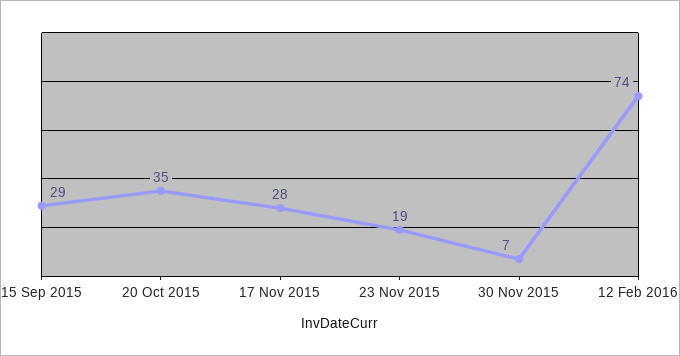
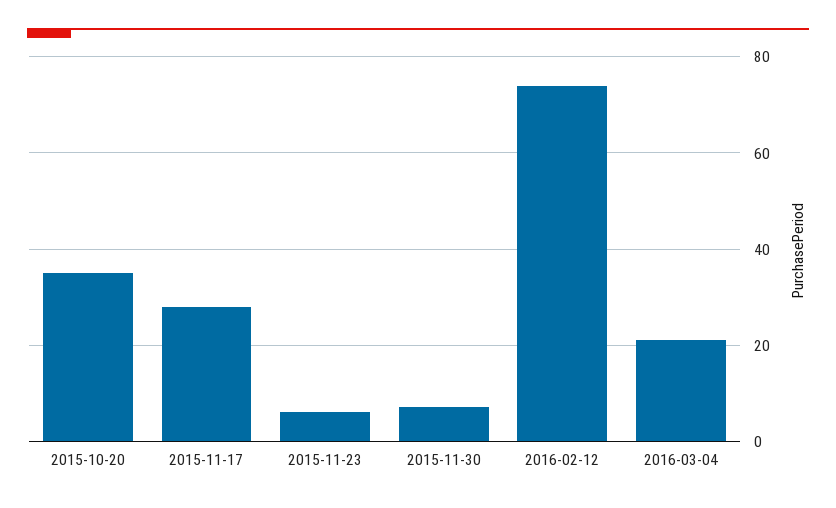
15 Sep 2015: 29 -> none
23 Nov 2015: 19 -> 5
2016-03-04: none -> 20

